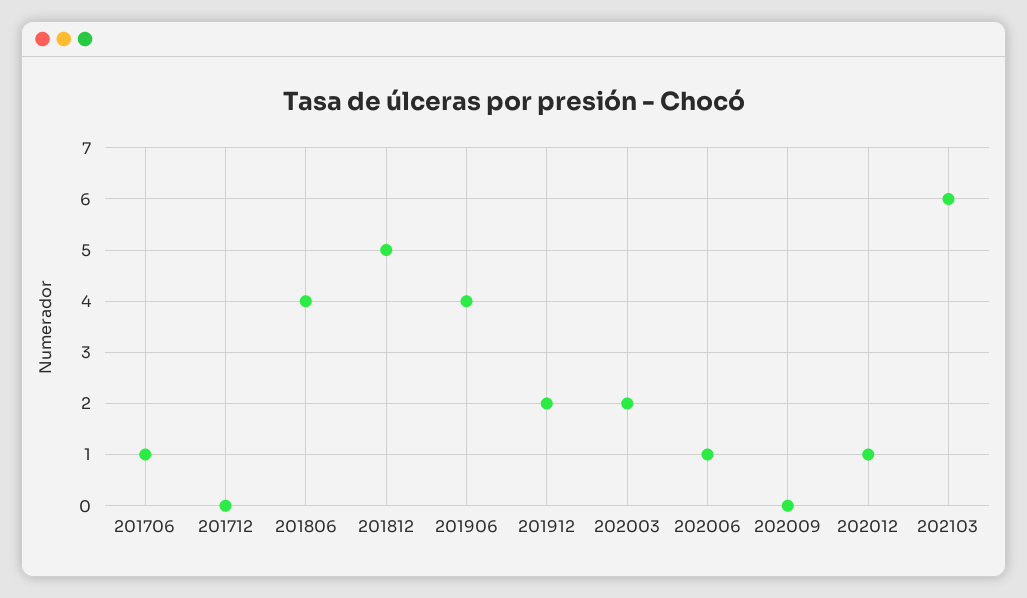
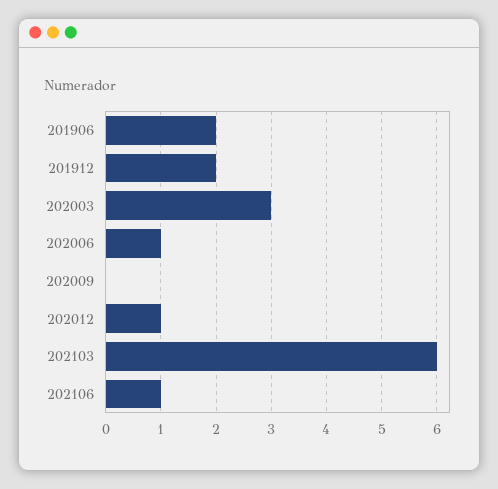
201706: 1 -> none
201712: 0 -> none
201806: 4 -> none
201812: 5 -> none
201906: 4 -> 2
202003: 2 -> 3
202106: none -> 1

